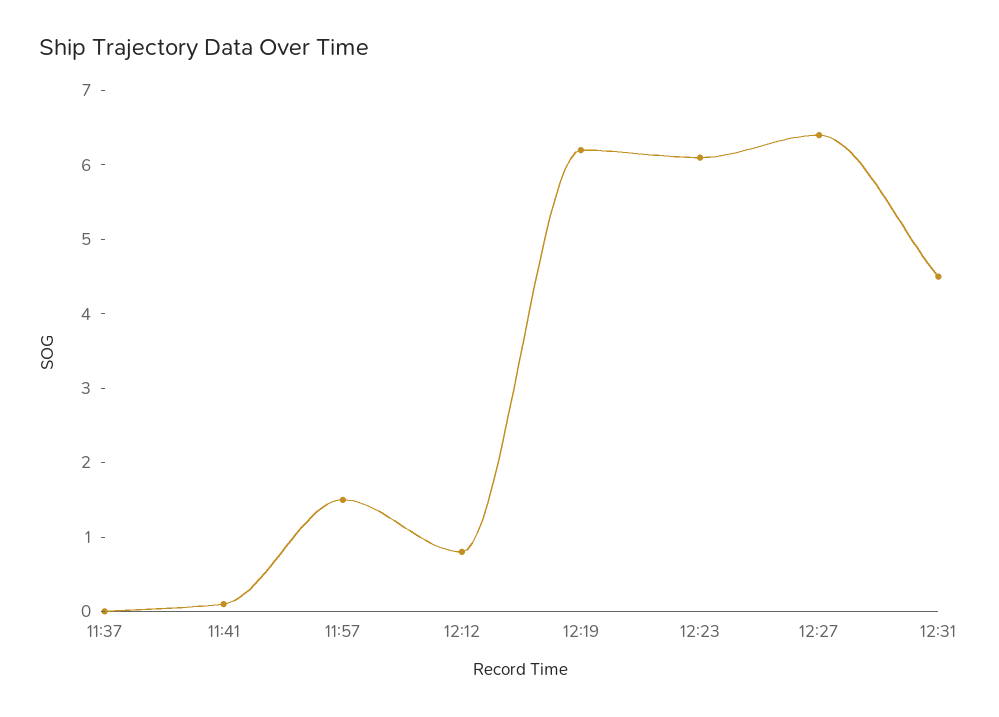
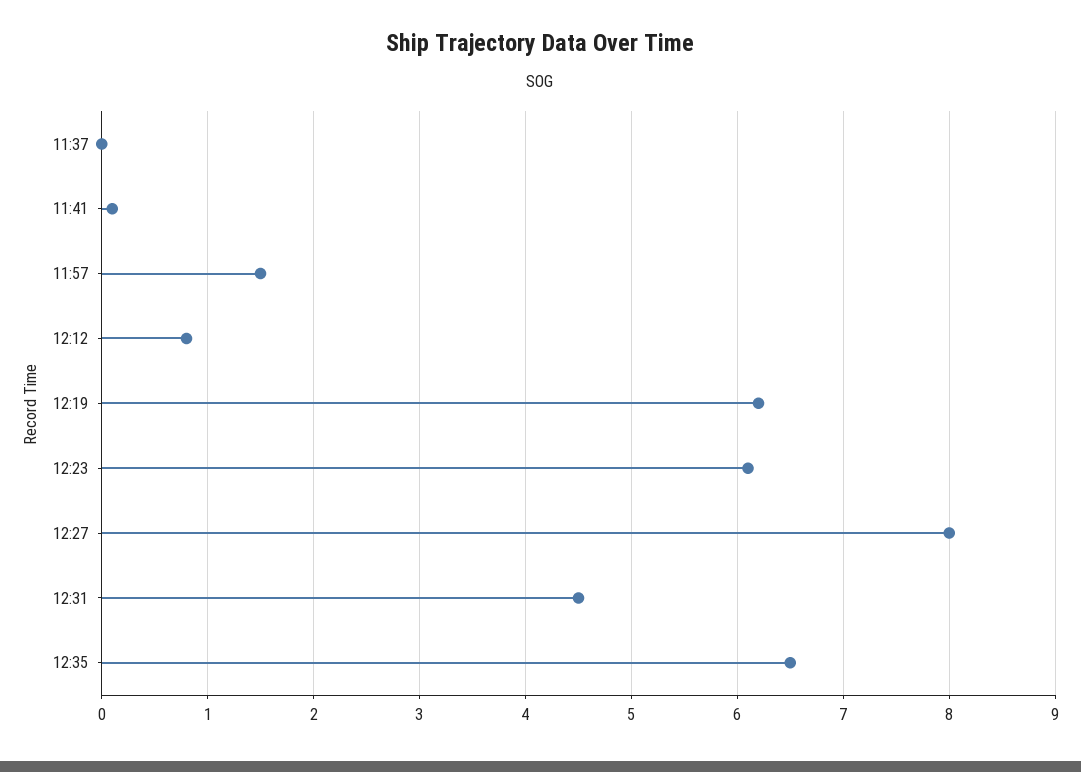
12:27: 6.5 -> 8
12:35: none -> 6.5

